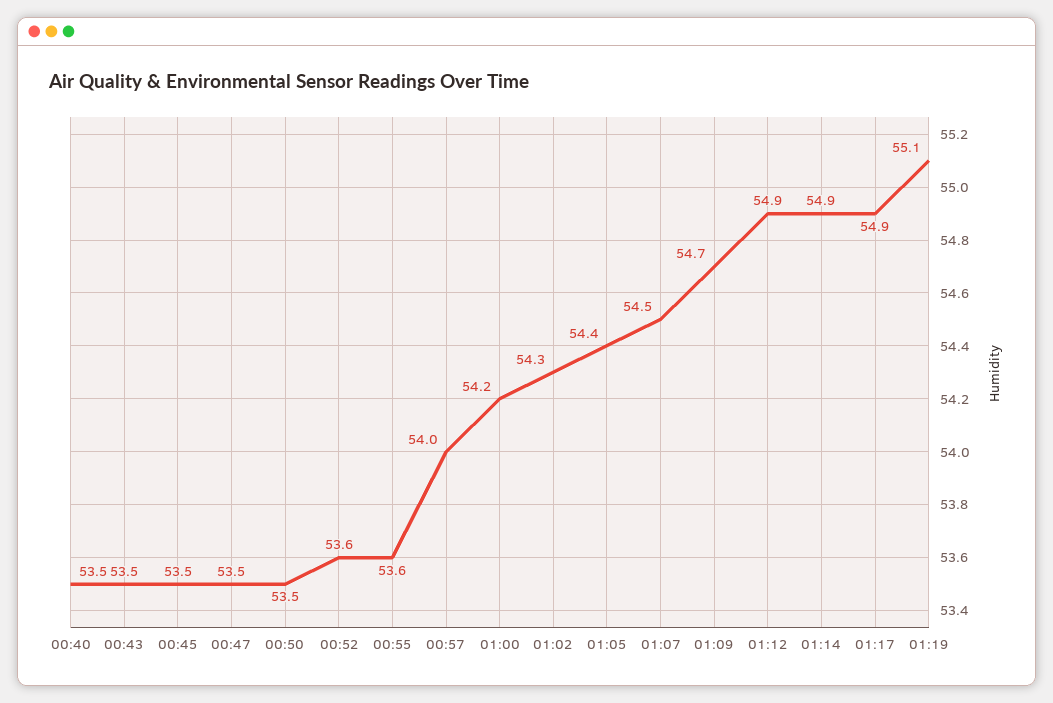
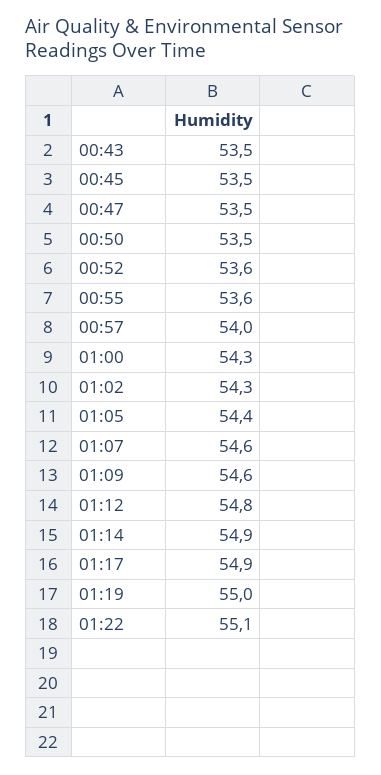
00:40: 53.5 -> none
01:00: 54.2 -> 54.3
01:07: 54.5 -> 54.6
01:09: 54.7 -> 54.6
01:12: 54.9 -> 54.8
01:19: 55.1 -> 55
01:22: none -> 55.1

